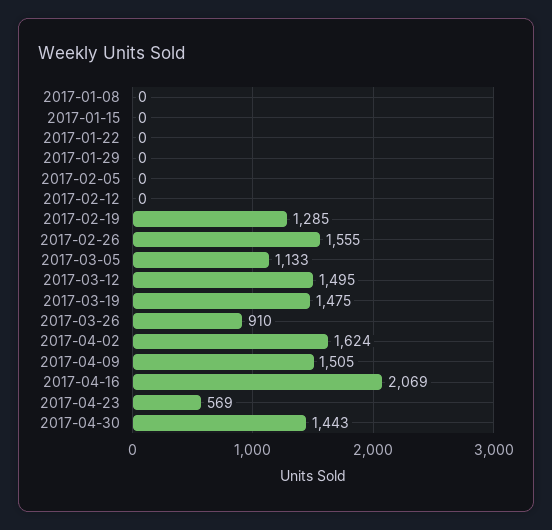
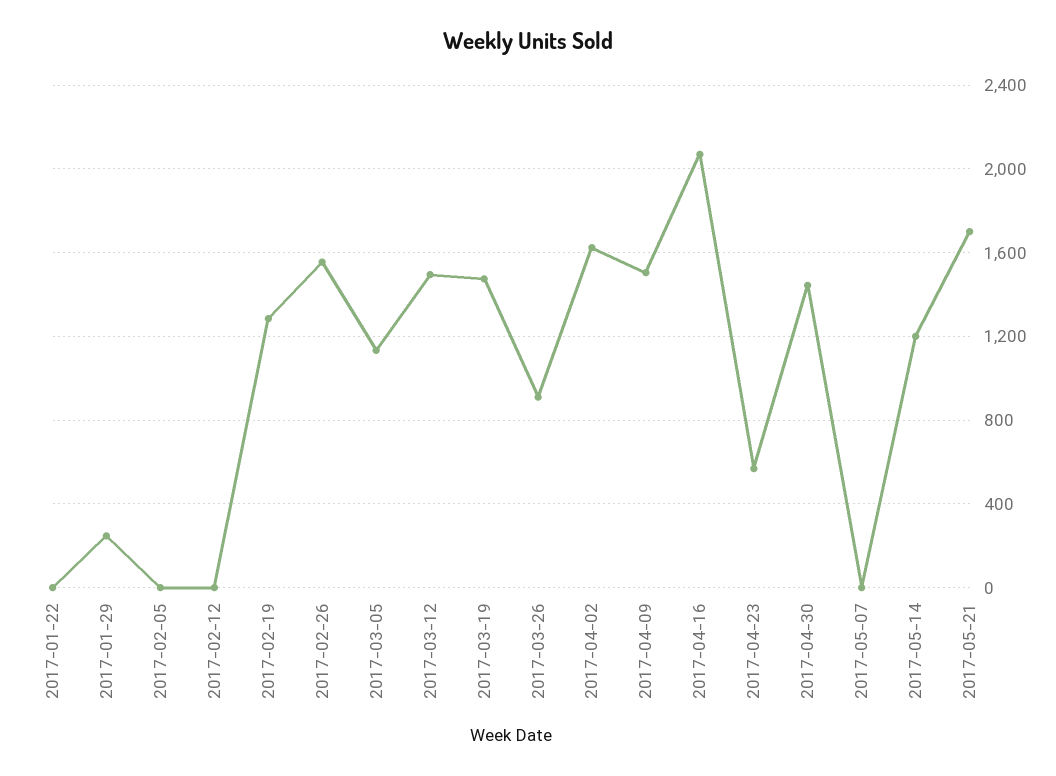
2017-01-08: 0 -> none
2017-01-15: 0 -> none
2017-01-29: 0 -> 250
2017-05-07: none -> 0
2017-05-14: none -> 1200
2017-05-21: none -> 1700

